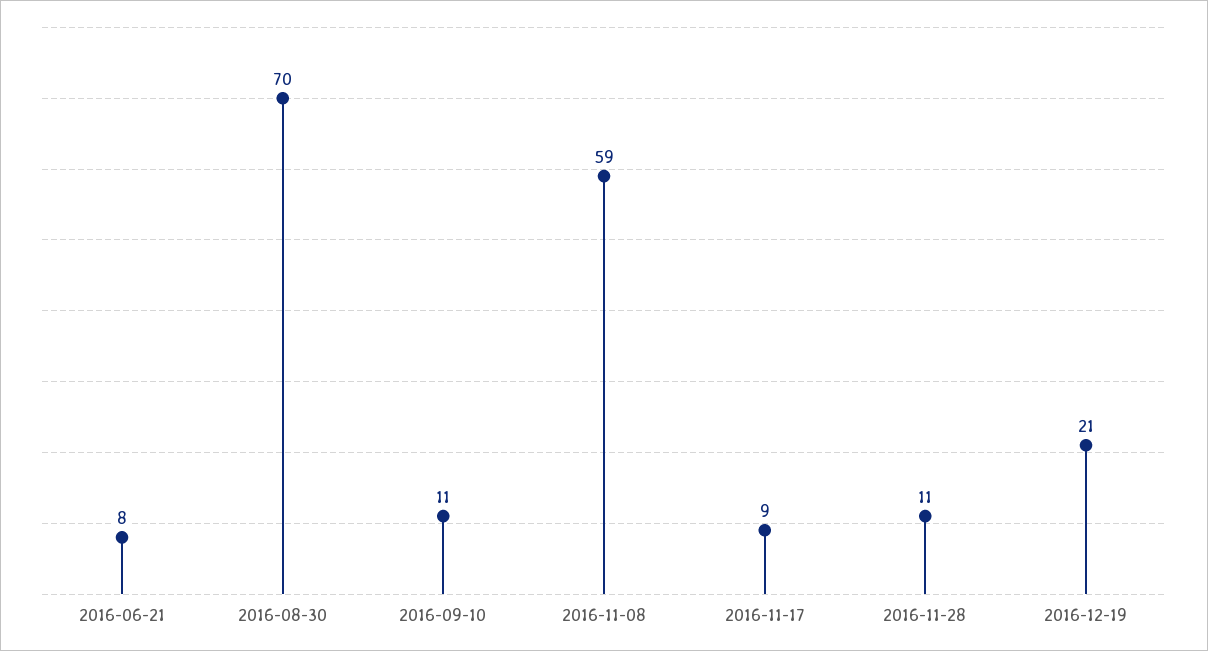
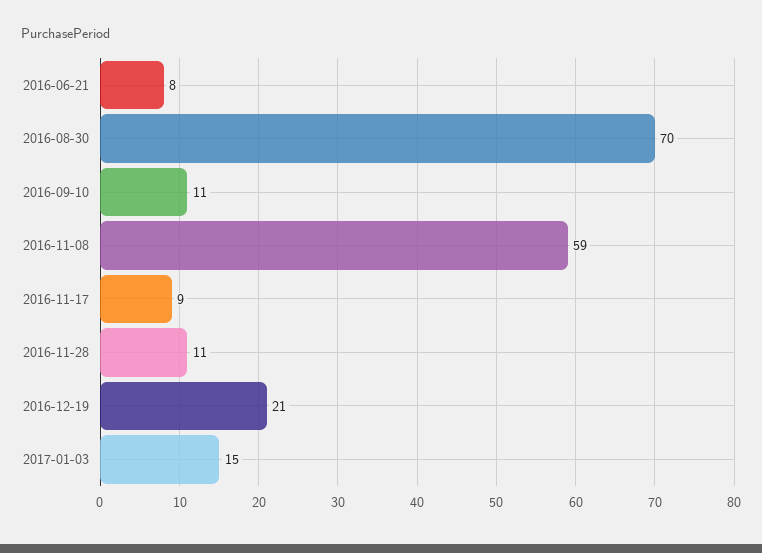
2017-01-03: none -> 15

